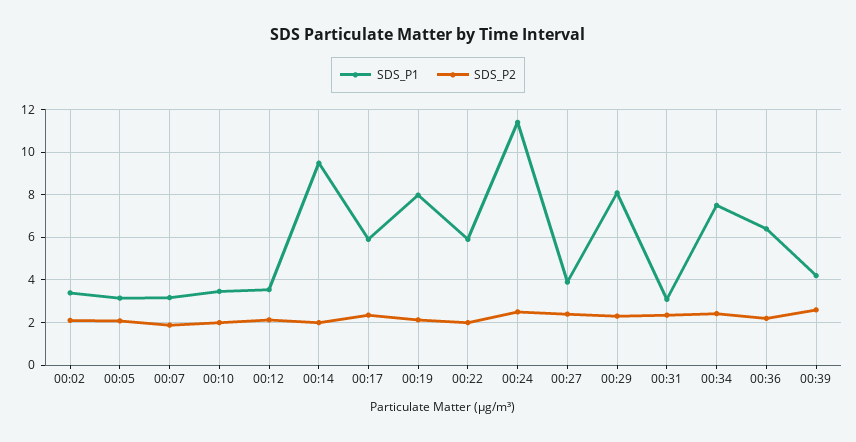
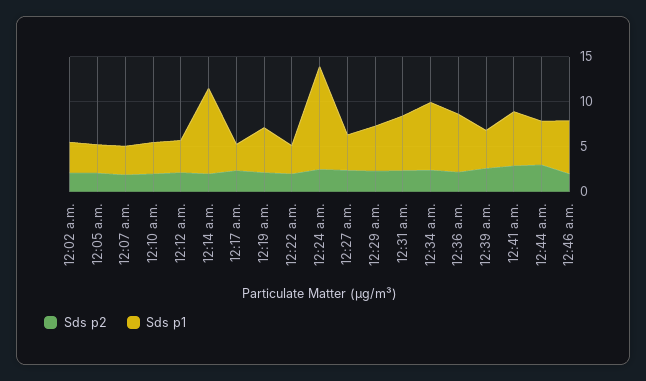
SDS_P1, 00:17: 6 -> 3
SDS_P1, 00:19: 8 -> 5
SDS_P1, 00:22: 6 -> 3
SDS_P1, 00:29: 8 -> 5
SDS_P1, 00:31: 3 -> 6
SDS_P2, 12:41 a.m.: none -> 3
SDS_P1, 12:41 a.m.: none -> 6
SDS_P2, 12:44 a.m.: none -> 3
SDS_P1, 12:44 a.m.: none -> 5
SDS_P2, 12:46 a.m.: none -> 2
SDS_P1, 12:46 a.m.: none -> 6

